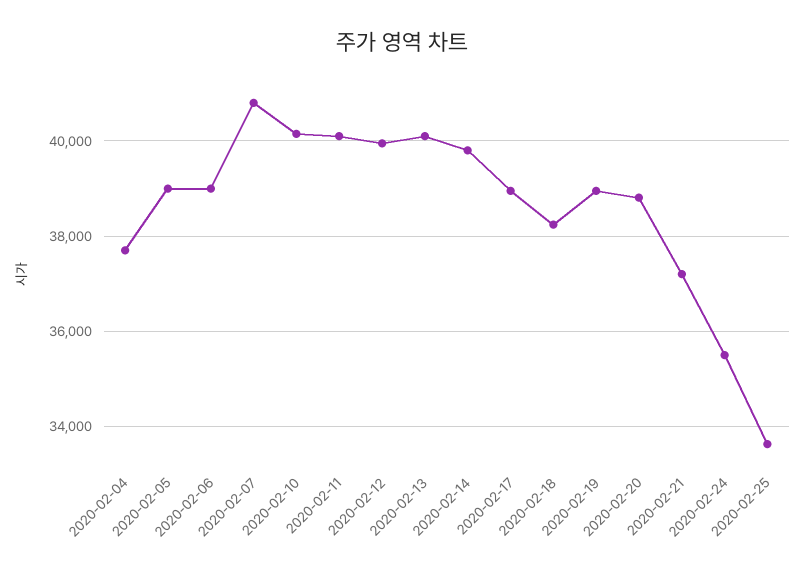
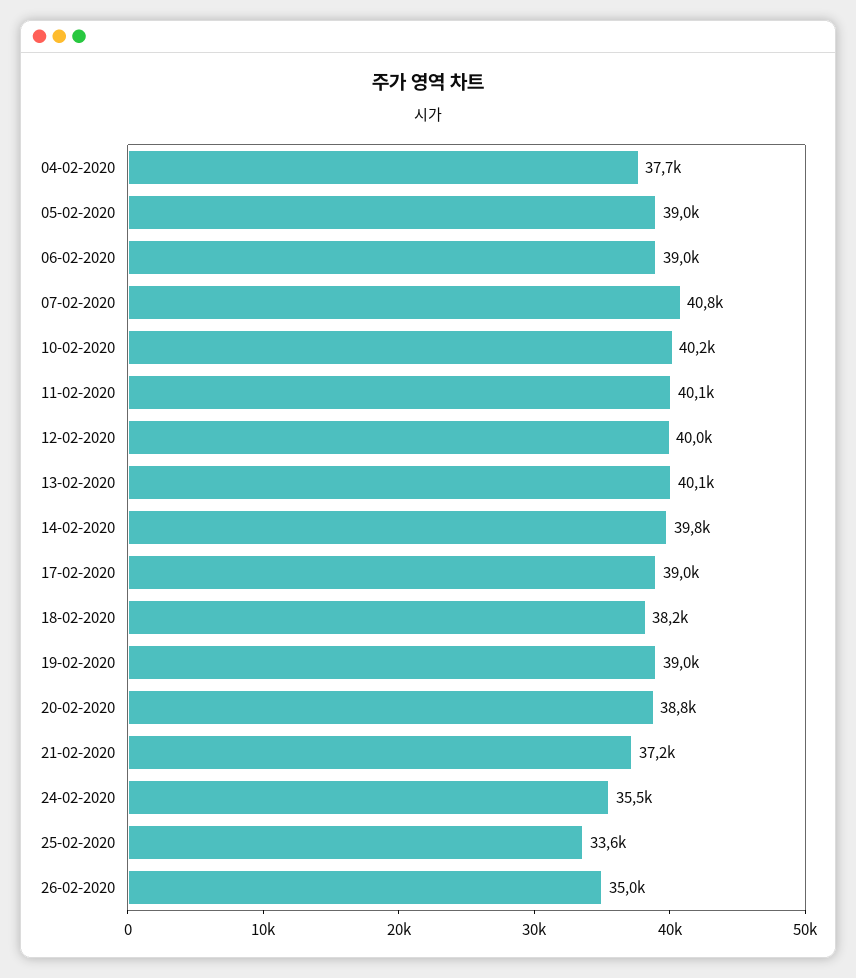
26-02-2020: none -> 35000

